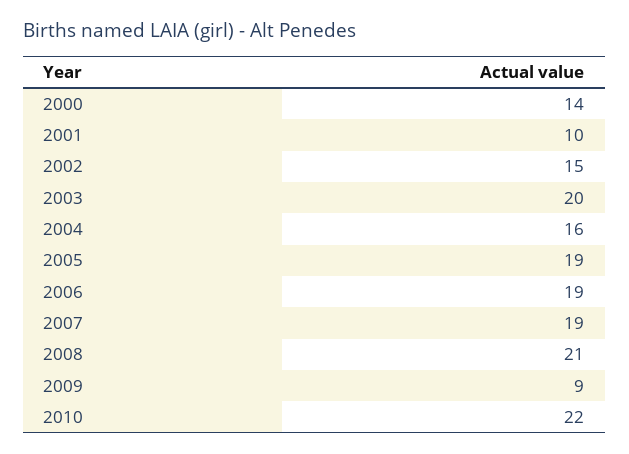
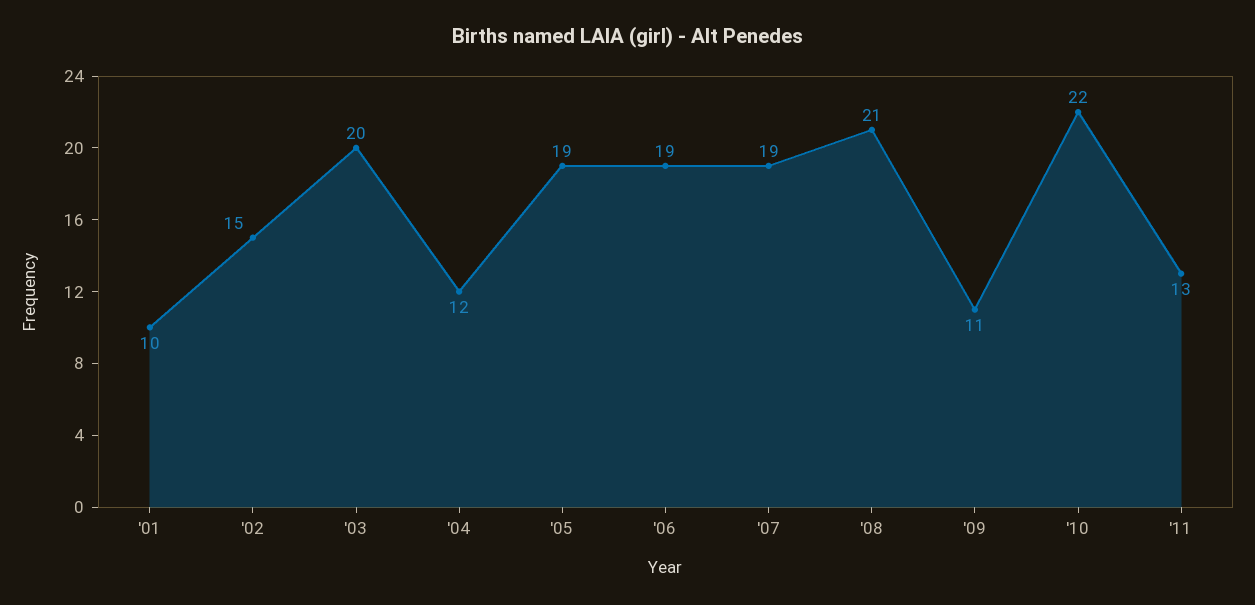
2000: 14 -> none
2004: 16 -> 12
2009: 9 -> 11
'11: none -> 13

